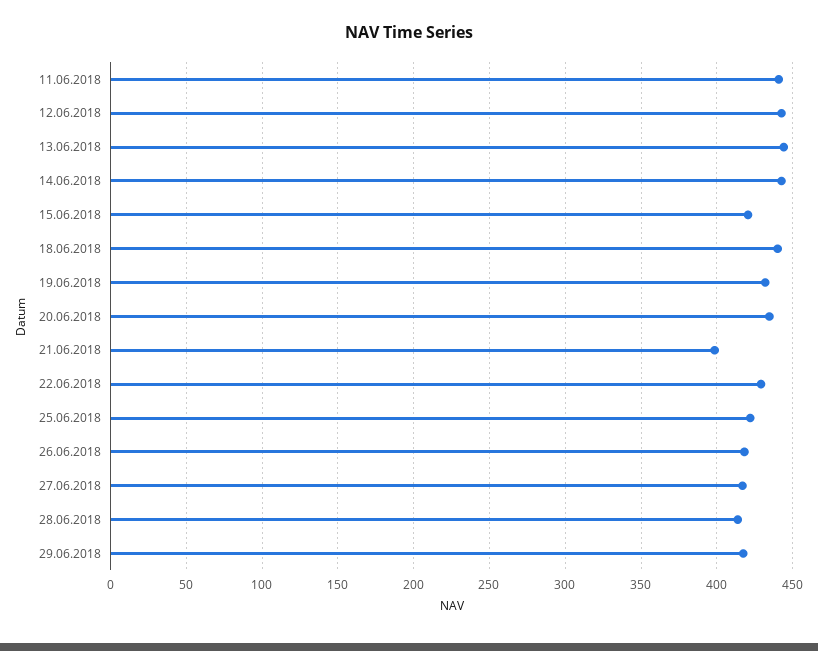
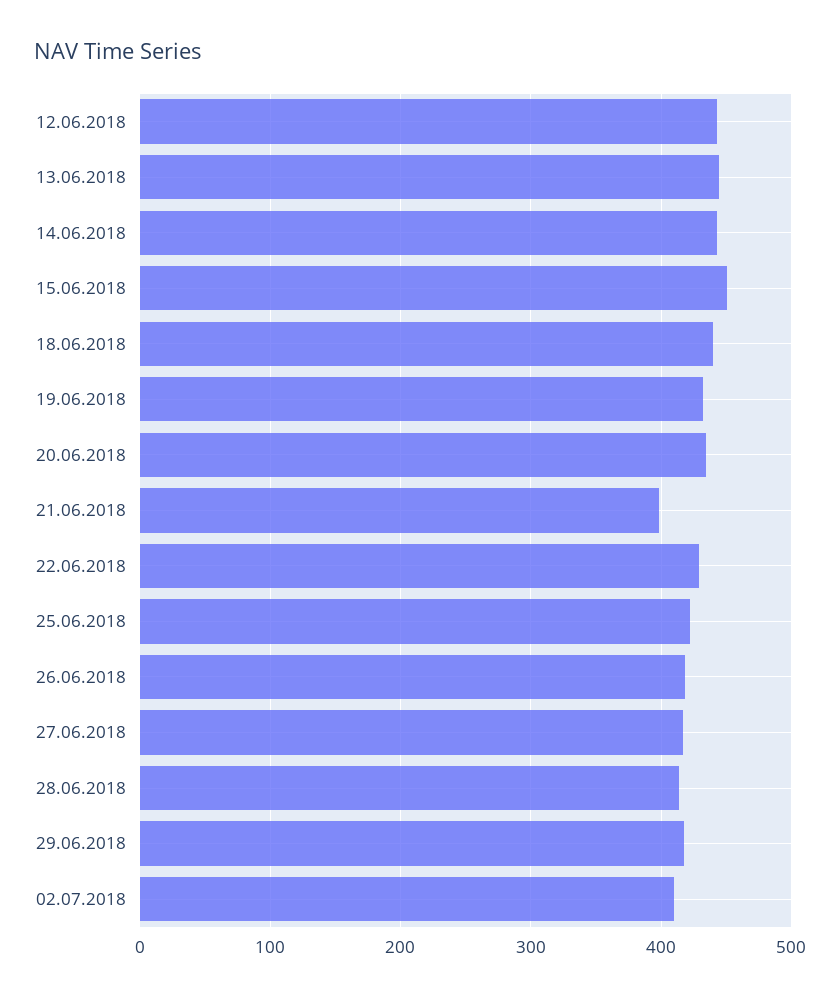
11.06.2018: 440 -> none
15.06.2018: 420 -> 450
02.07.2018: none -> 410

